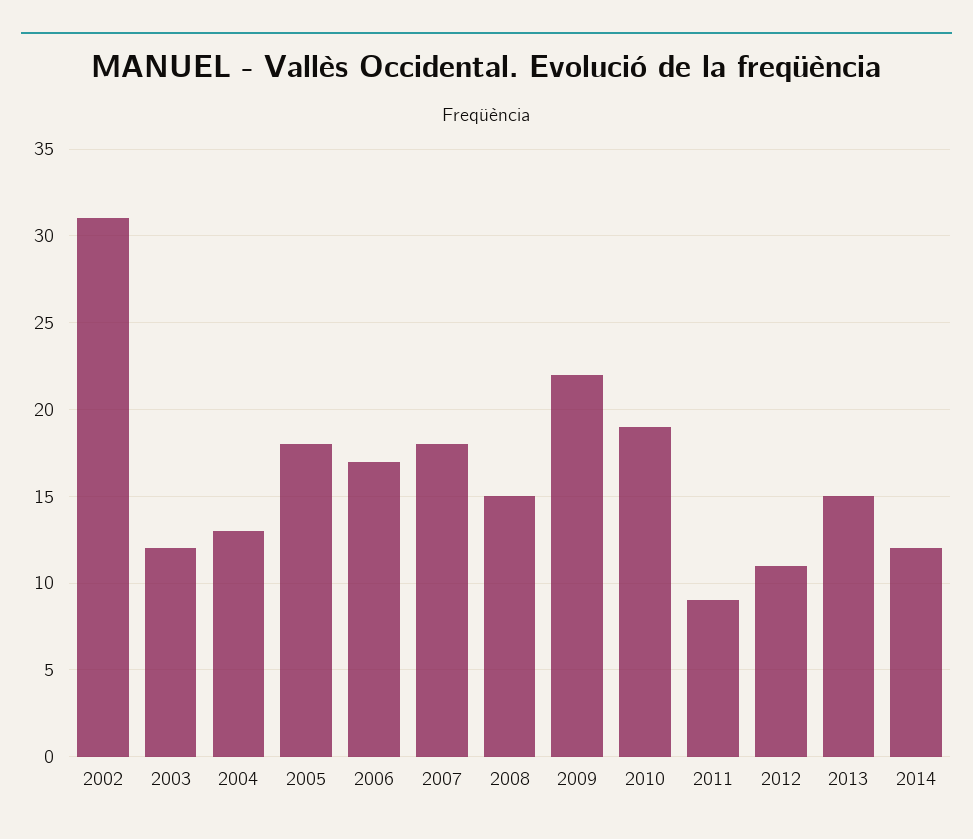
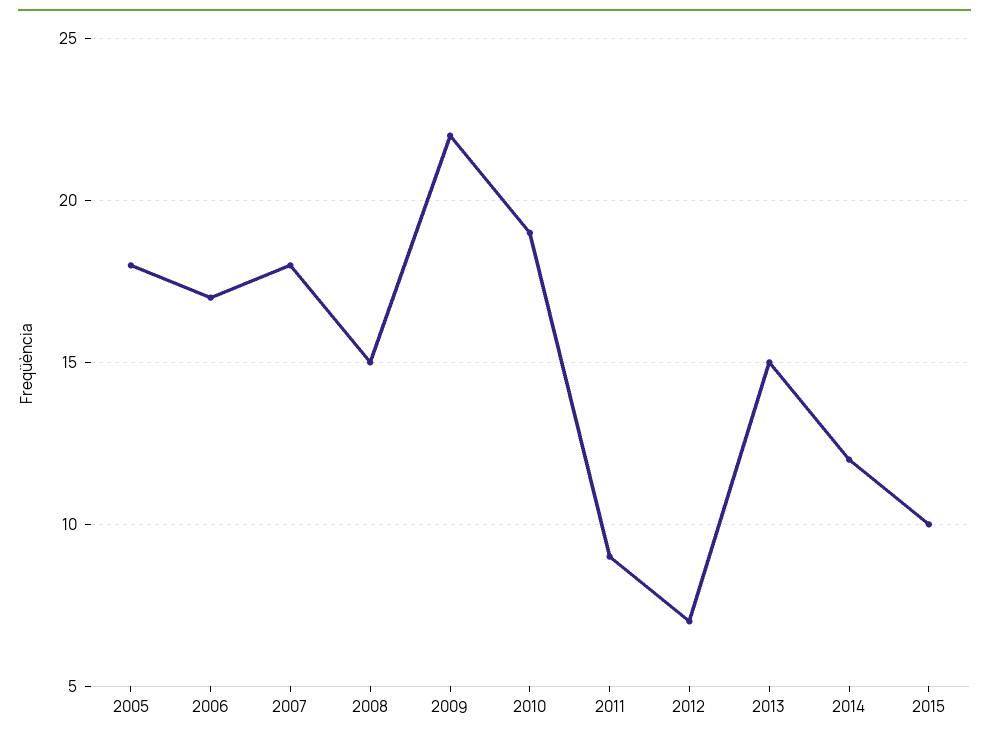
2002: 31 -> none
2003: 12 -> none
2004: 13 -> none
2012: 11 -> 7
2015: none -> 10

